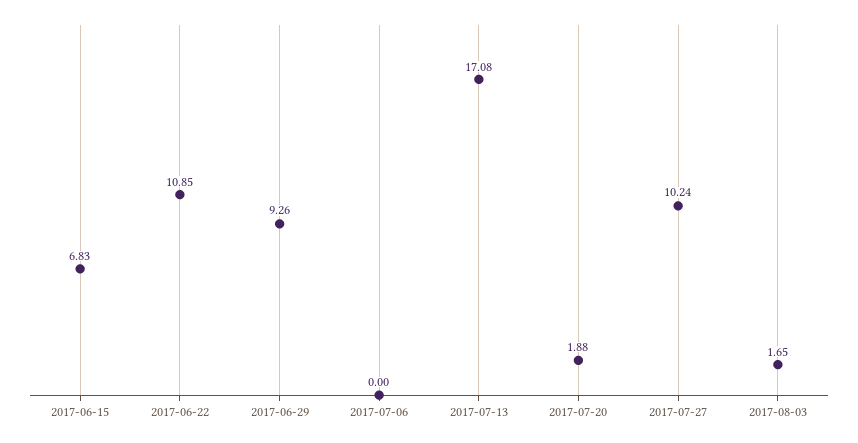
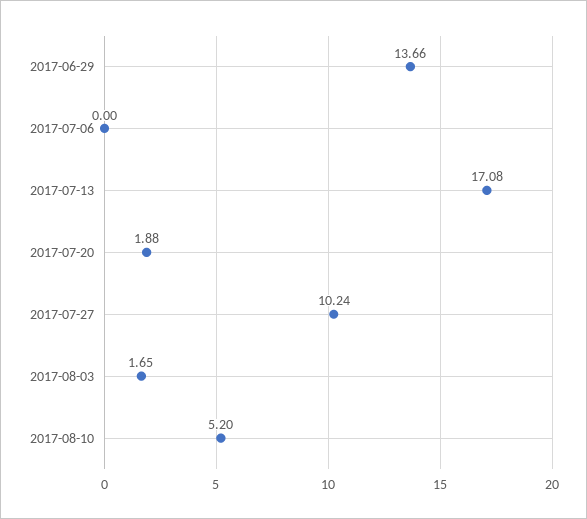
2017-06-15: 6.83 -> none
2017-06-22: 10.85 -> none
2017-06-29: 9.26 -> 13.66
2017-08-10: none -> 5.2

